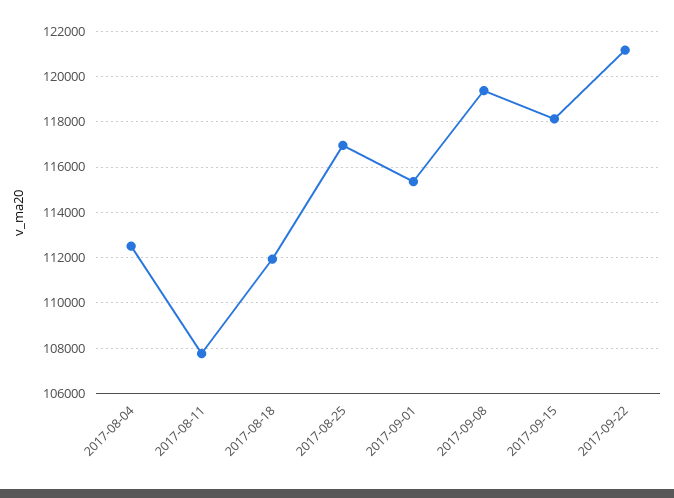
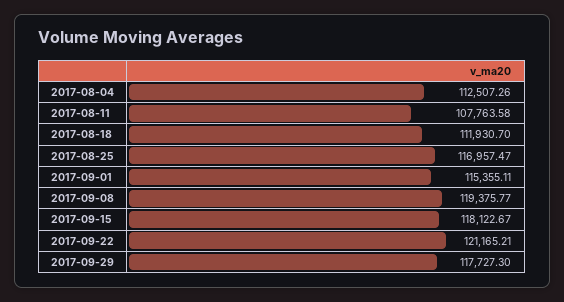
2017-09-29: none -> 117727.3

